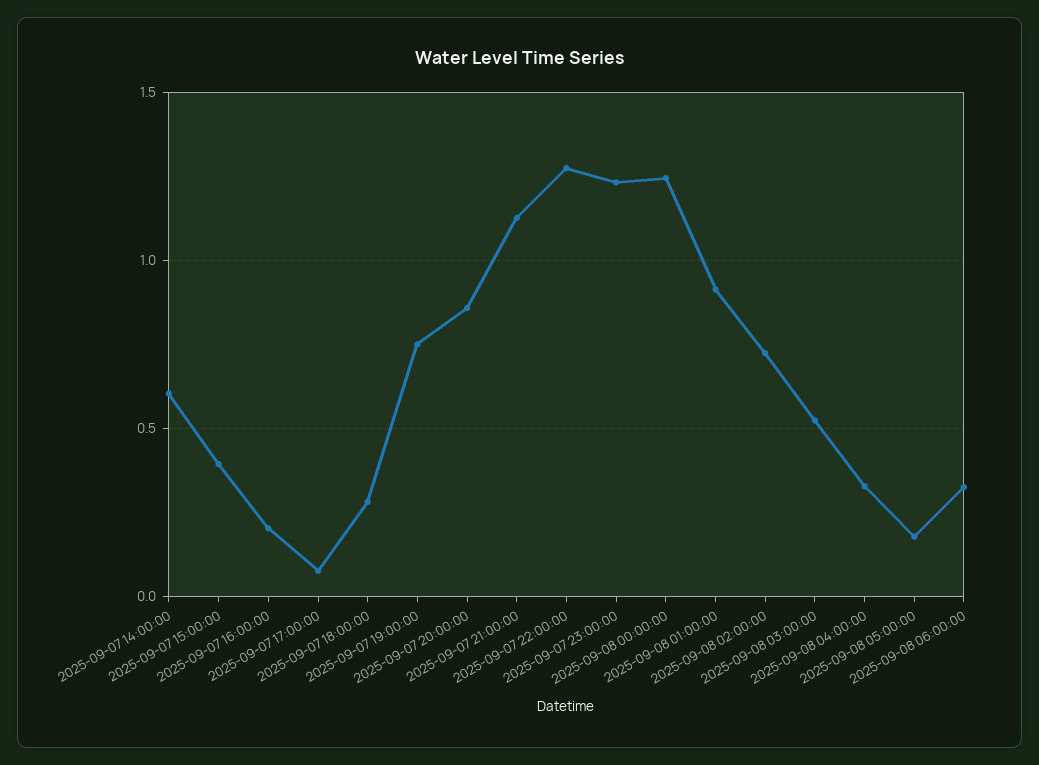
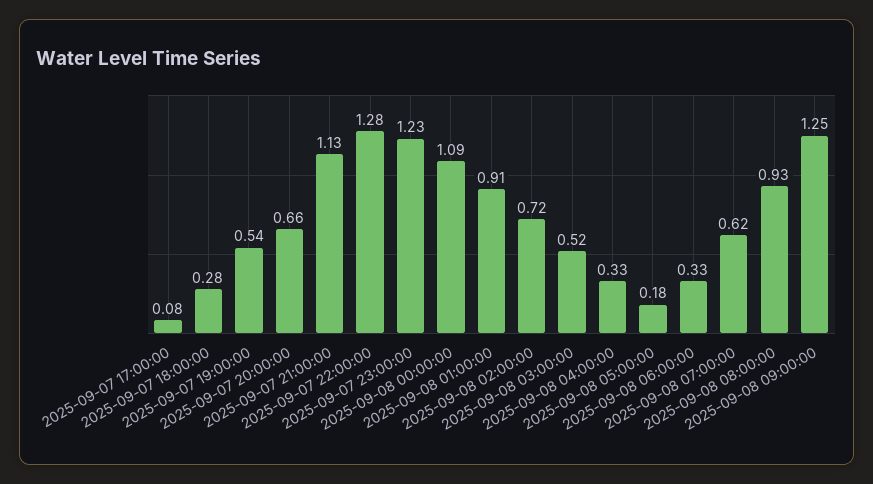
2025-09-07 14:00:00: 0.6 -> none
2025-09-07 15:00:00: 0.4 -> none
2025-09-07 16:00:00: 0.2 -> none
2025-09-07 19:00:00: 0.75 -> 0.54
2025-09-07 20:00:00: 0.85 -> 0.66
2025-09-08 00:00:00: 1.25 -> 1.09
2025-09-08 07:00:00: none -> 0.62
2025-09-08 08:00:00: none -> 0.93
2025-09-08 09:00:00: none -> 1.25

